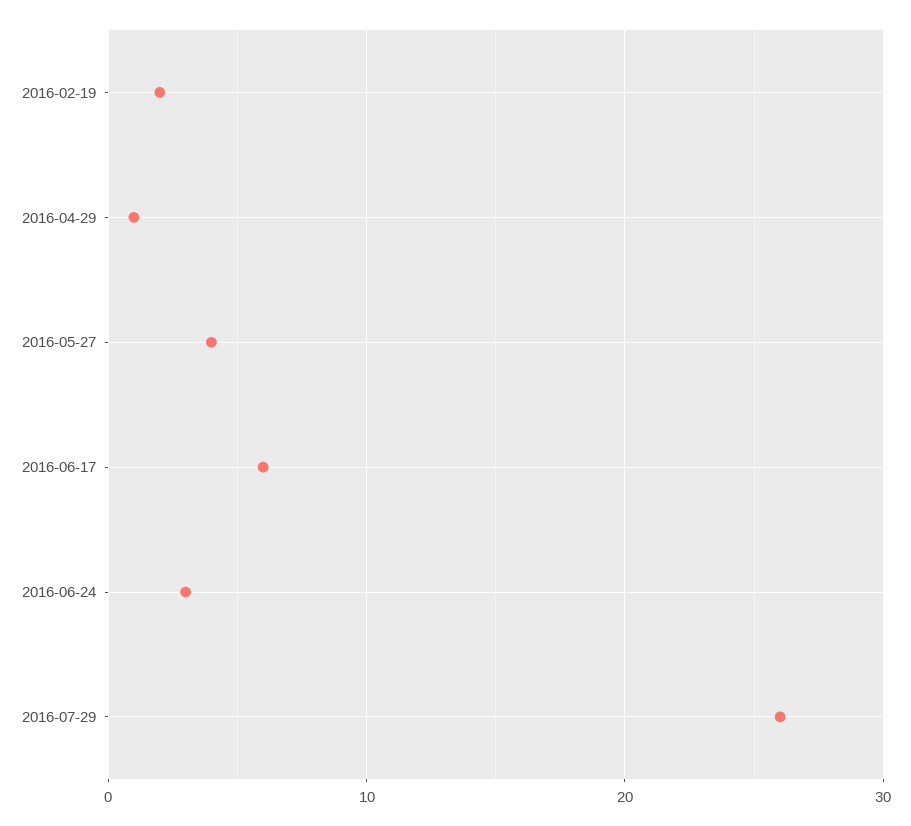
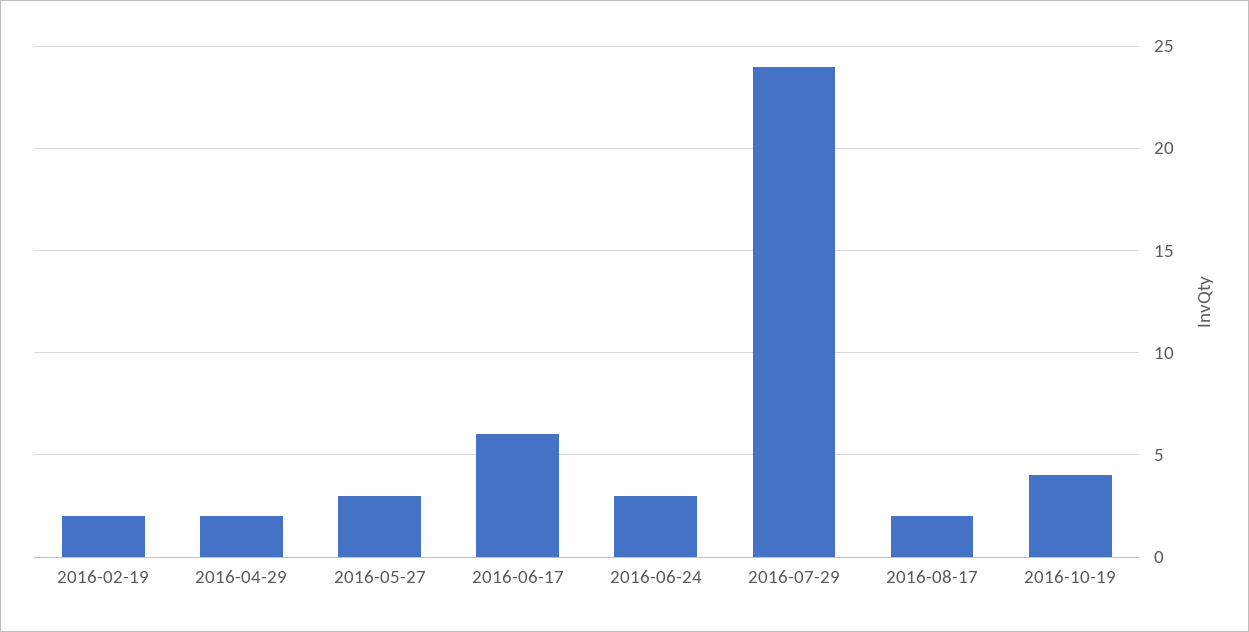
2016-04-29: 1 -> 2
2016-05-27: 4 -> 3
2016-07-29: 26 -> 24
2016-08-17: none -> 2
2016-10-19: none -> 4

